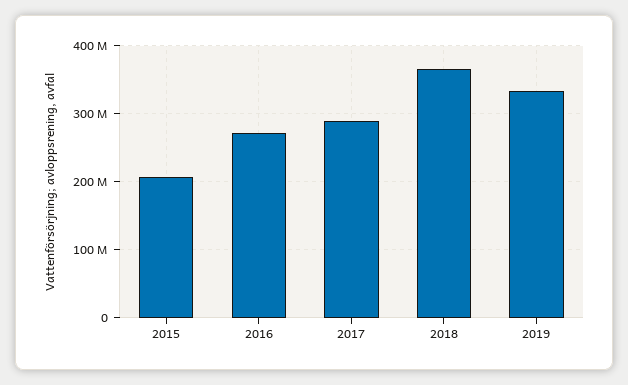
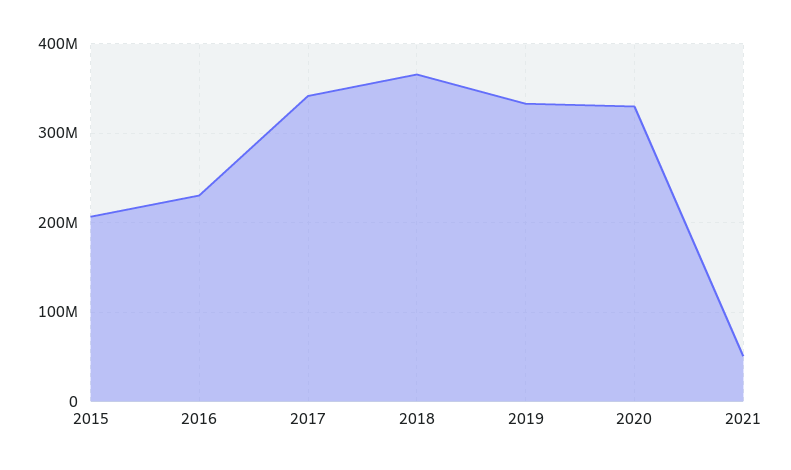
2016: 270000000 -> 230000000
2017: 290000000 -> 340000000
2020: none -> 330000000
2021: none -> 50000000

